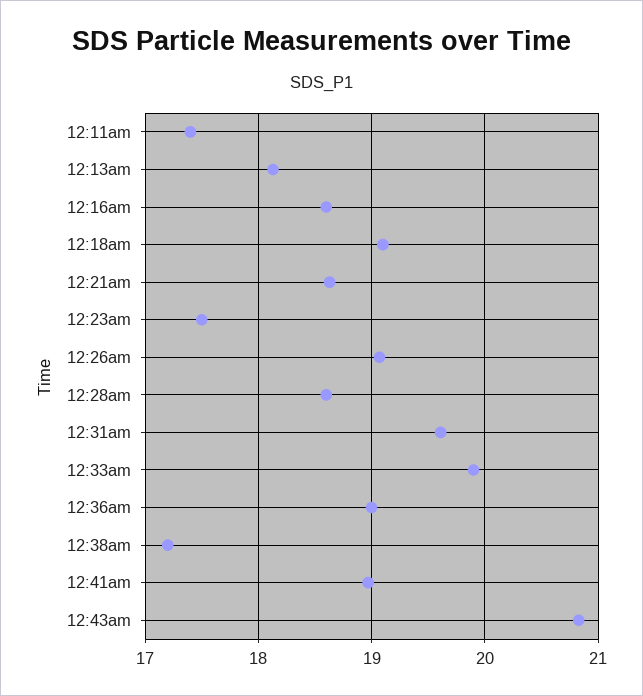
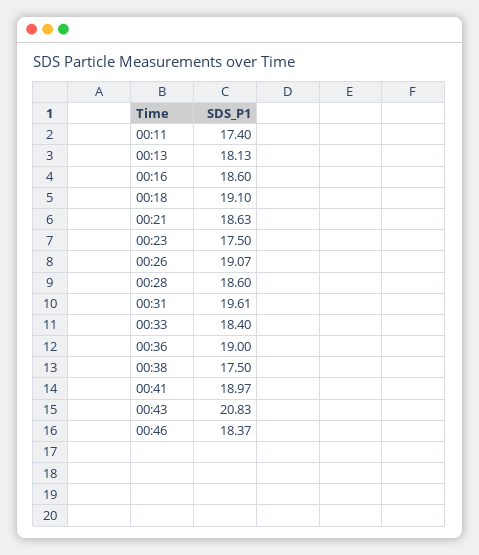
12:33am: 19.9 -> 18.4
12:38am: 17.2 -> 17.5
00:46: none -> 18.37

